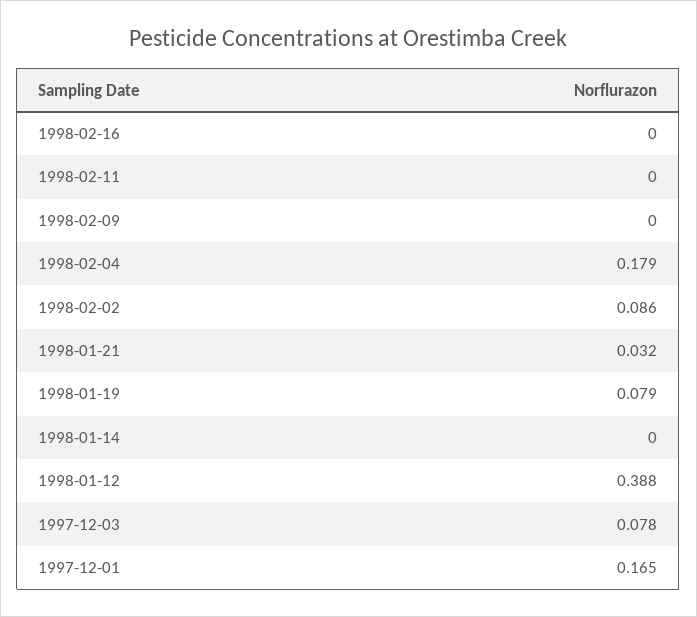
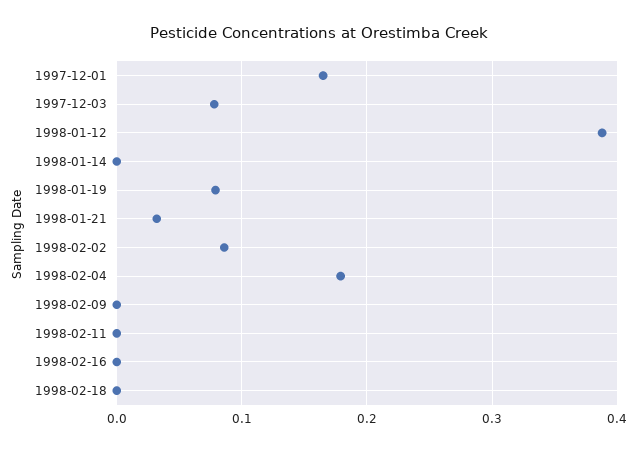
1998-02-18: none -> 0

